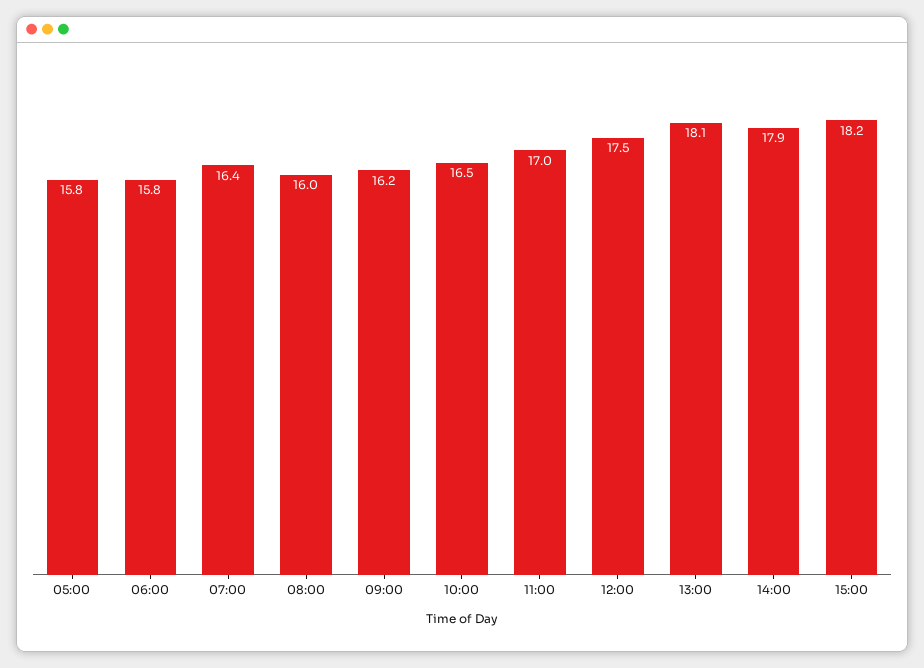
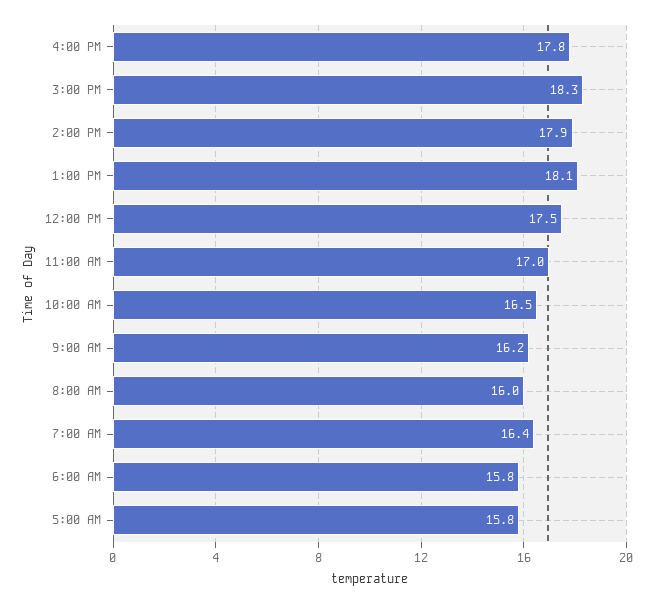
15:00: 18.2 -> 18.3
4:00 PM: none -> 17.8

